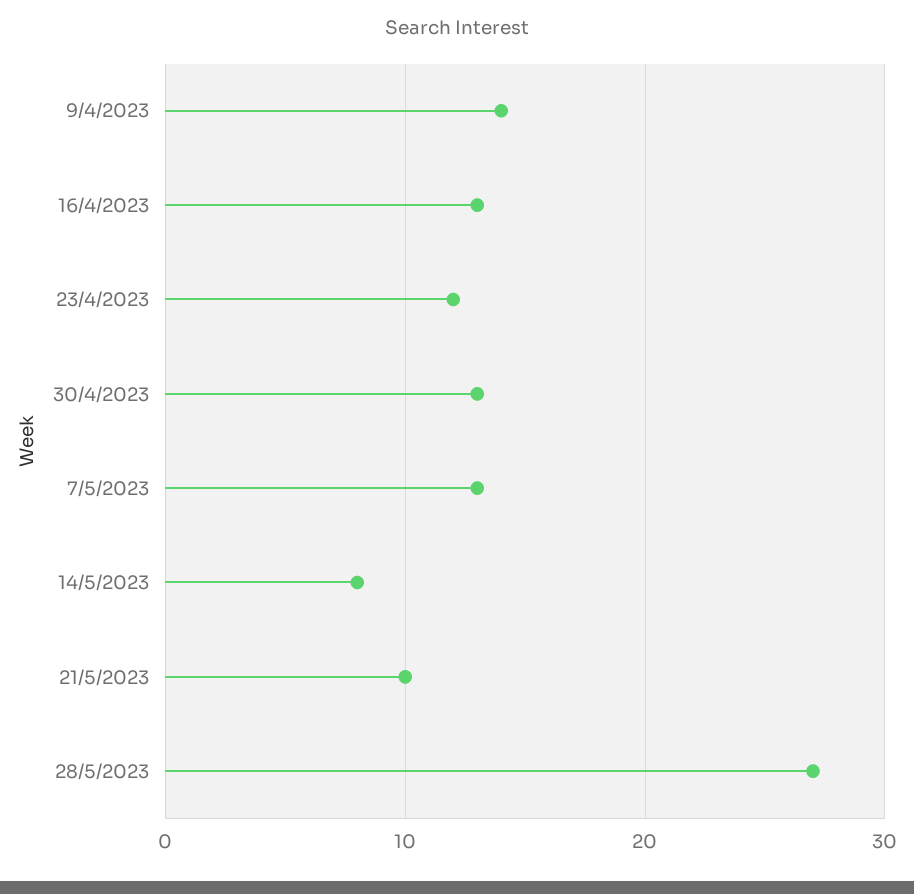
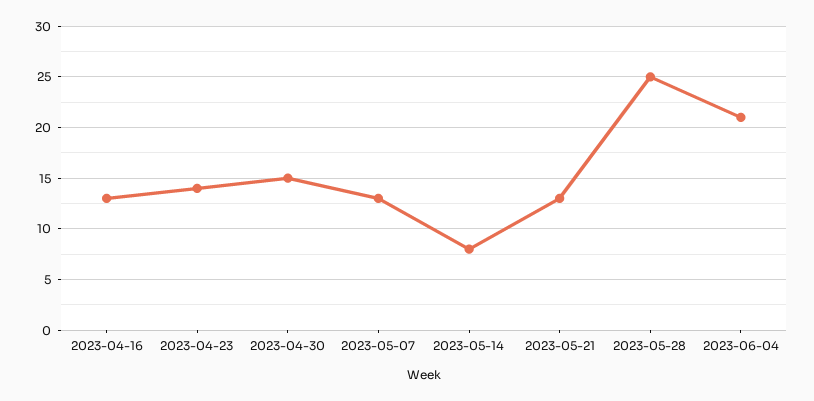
9/4/2023: 14 -> none
23/4/2023: 12 -> 14
30/4/2023: 13 -> 15
21/5/2023: 10 -> 13
28/5/2023: 27 -> 25
2023-06-04: none -> 21

